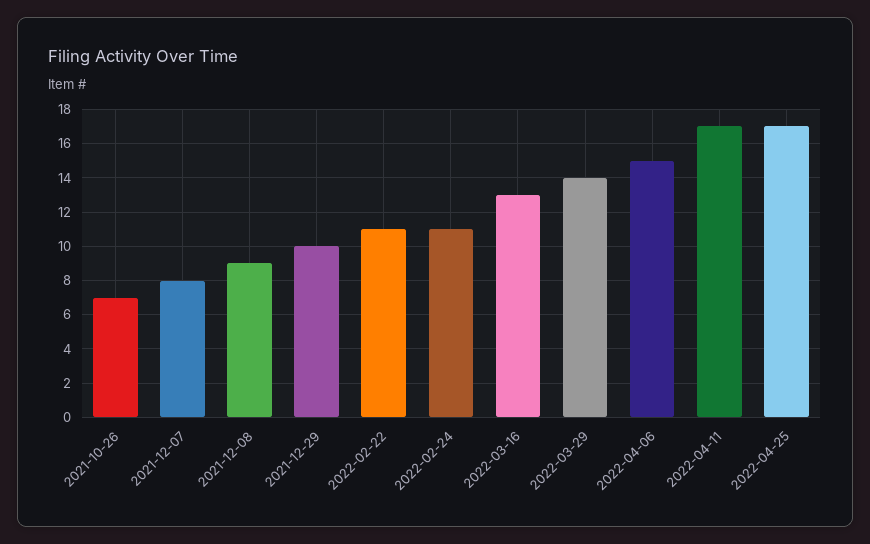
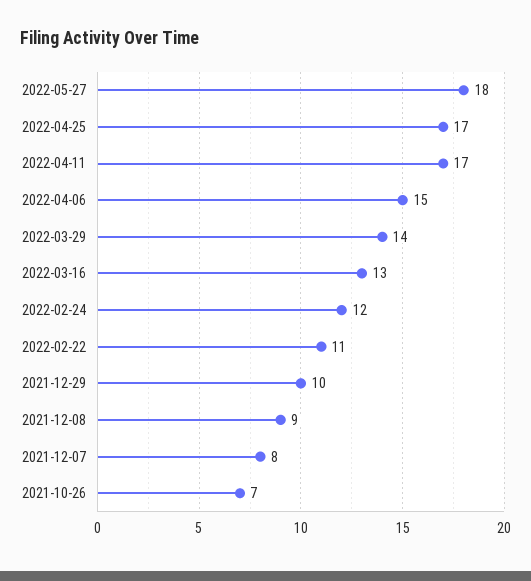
2022-02-24: 11 -> 12
2022-05-27: none -> 18

